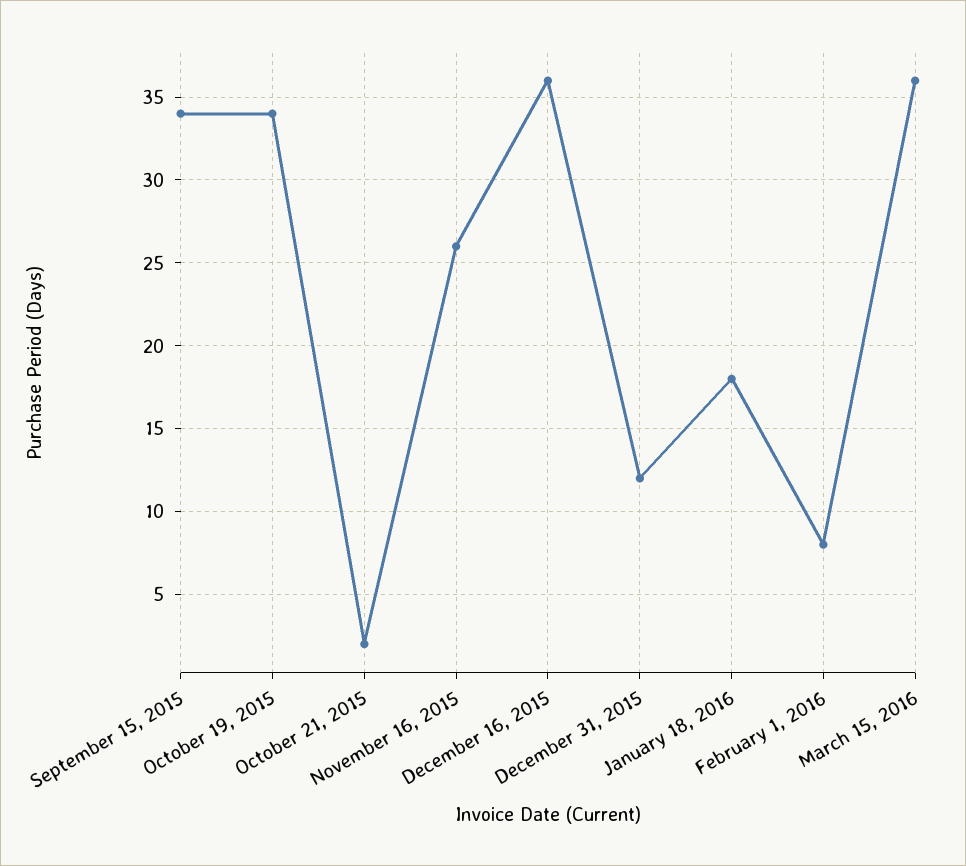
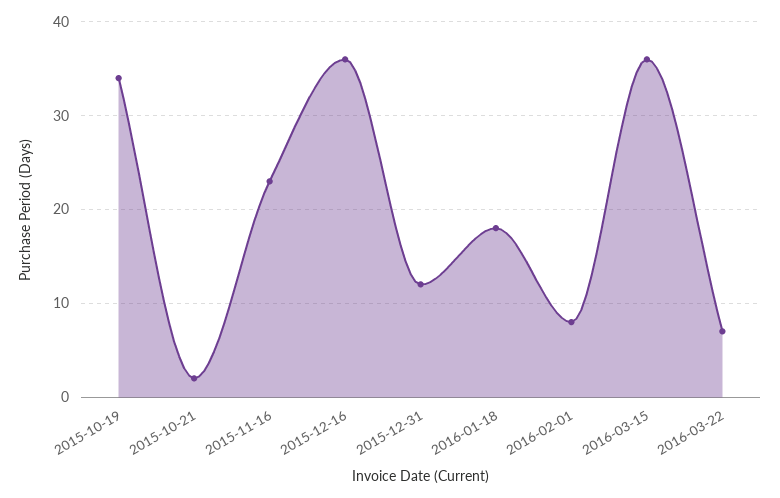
September 15, 2015: 34 -> none
November 16, 2015: 26 -> 23
2016-03-22: none -> 7

